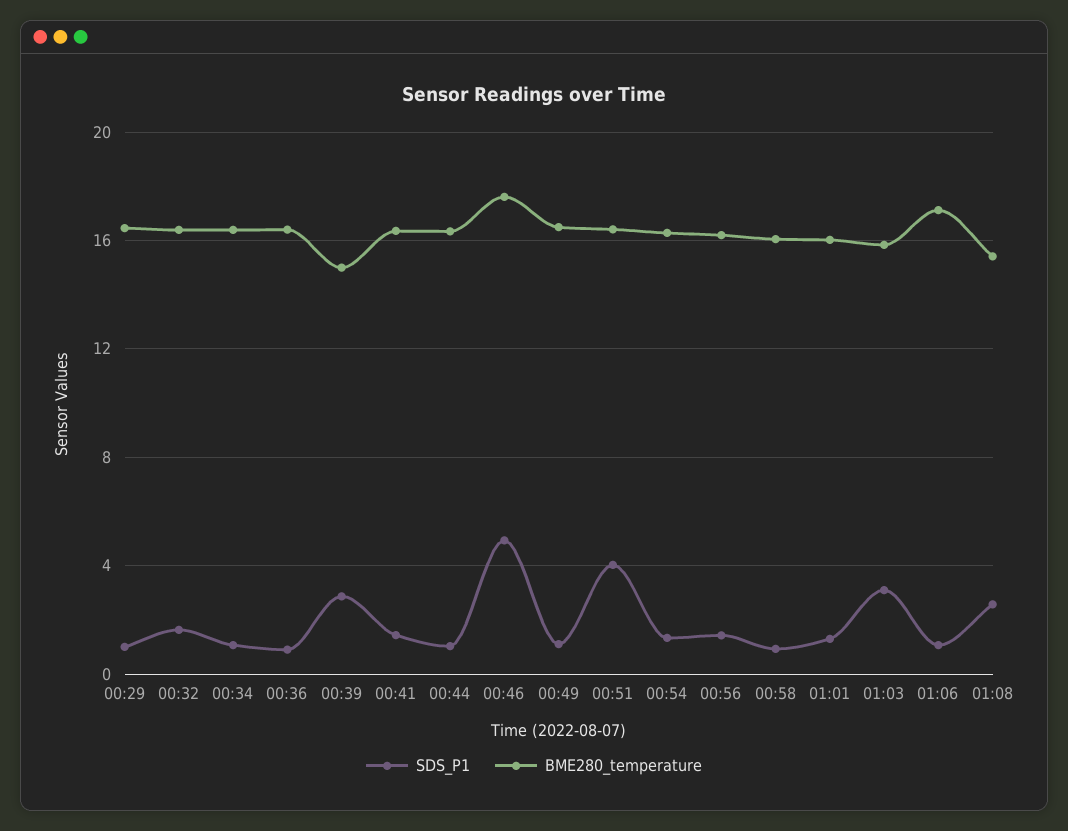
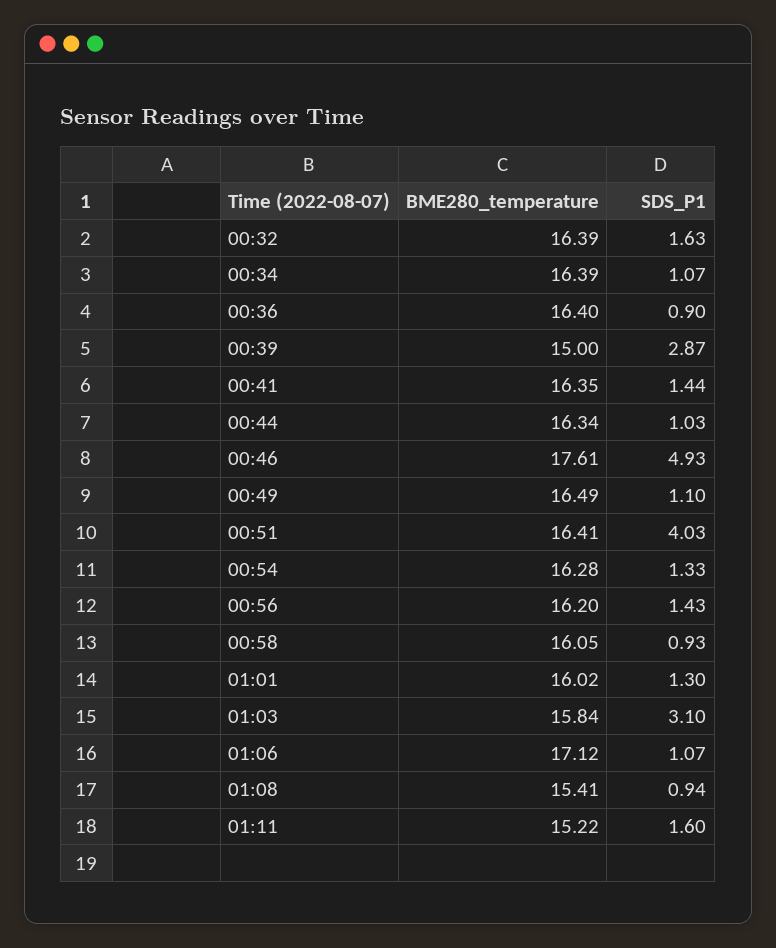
SDS_P1, 00:29: 1 -> none
BME280_temperature, 00:29: 16.5 -> none
SDS_P1, 01:08: 2.5 -> 0.94
BME280_temperature, 01:11: none -> 15.22
SDS_P1, 01:11: none -> 1.6

